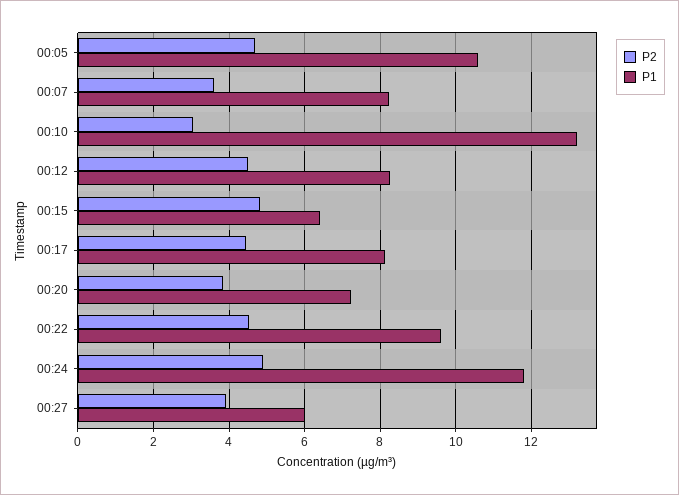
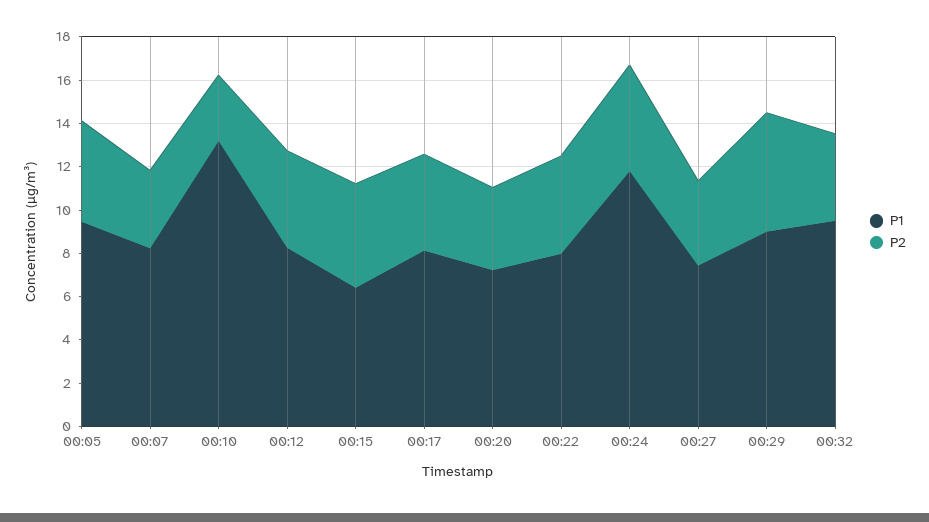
P1, 00:05: 10.6 -> 9.5
P1, 00:22: 9.6 -> 8
P1, 00:27: 6 -> 7.5
P1, 00:29: none -> 9
P2, 00:29: none -> 5.5
P1, 00:32: none -> 9.5
P2, 00:32: none -> 4

